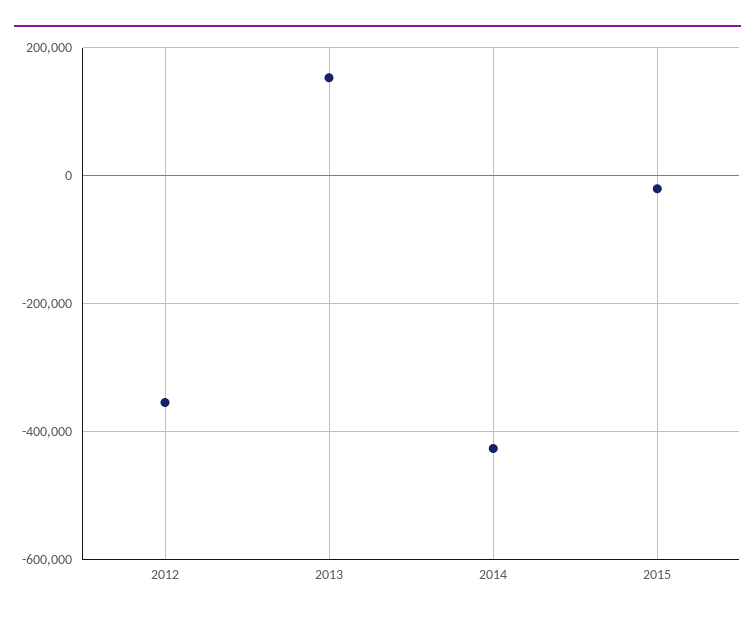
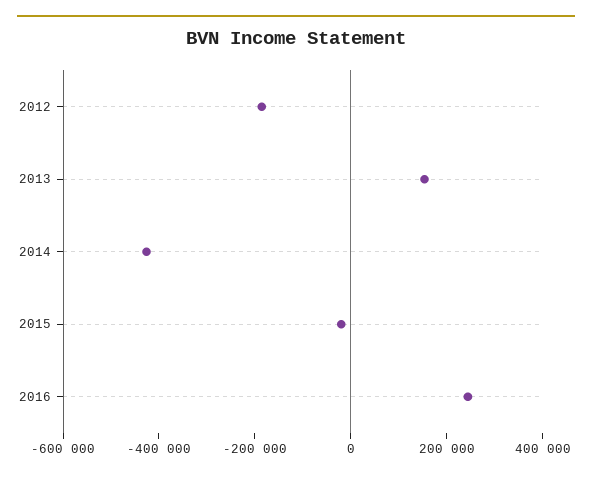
2012: -360000 -> -200000
2016: none -> 250000

